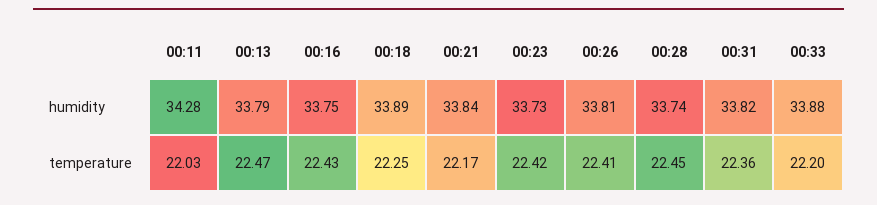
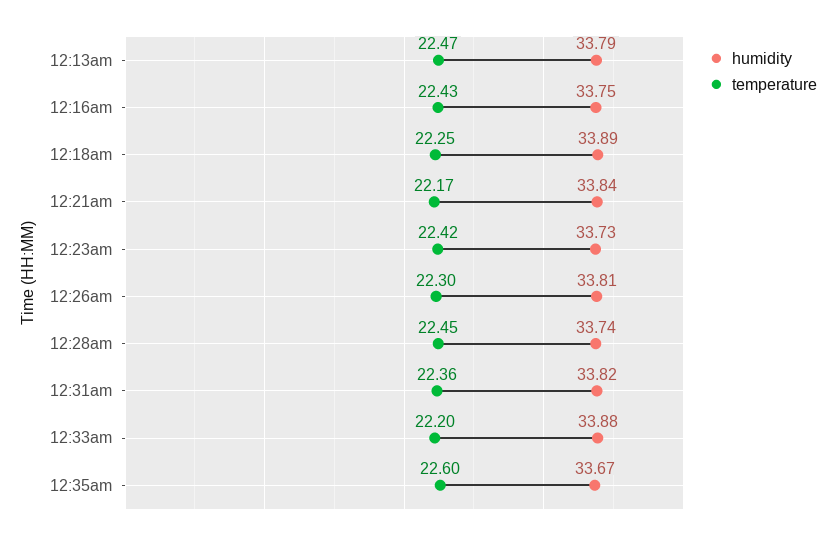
humidity, 00:11: 34.28 -> none
temperature, 00:11: 22.03 -> none
temperature, 00:26: 22.41 -> 22.3
humidity, 12:35am: none -> 33.67
temperature, 12:35am: none -> 22.6

